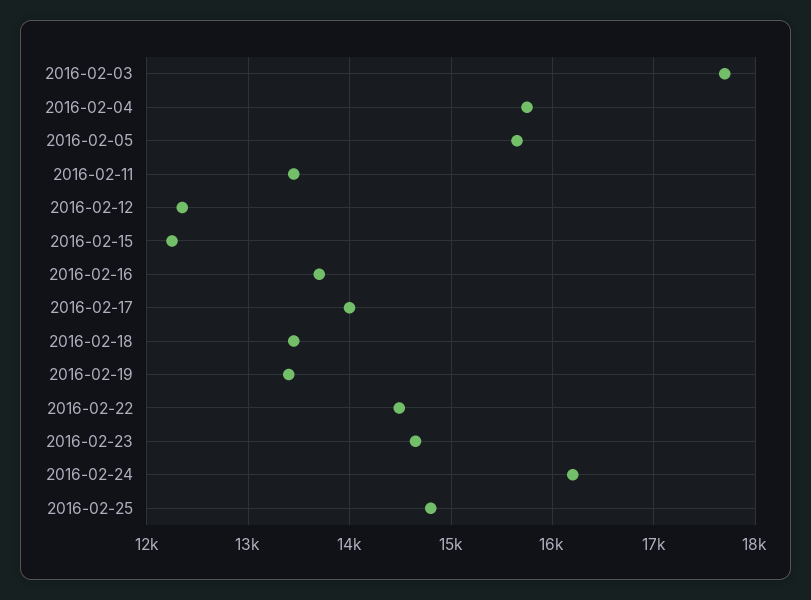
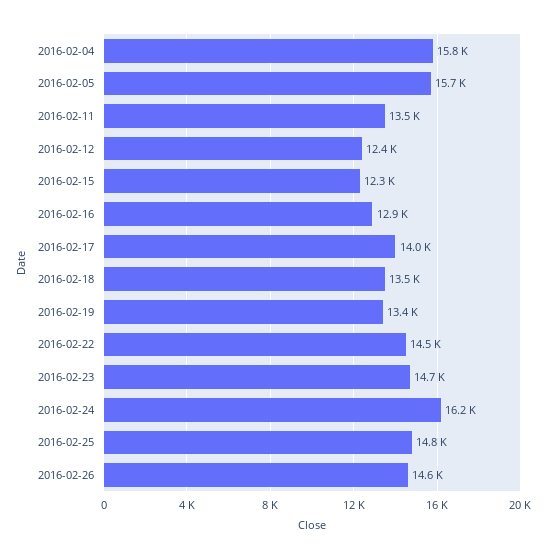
2016-02-03: 17700 -> none
2016-02-16: 13700 -> 12900
2016-02-26: none -> 14600

